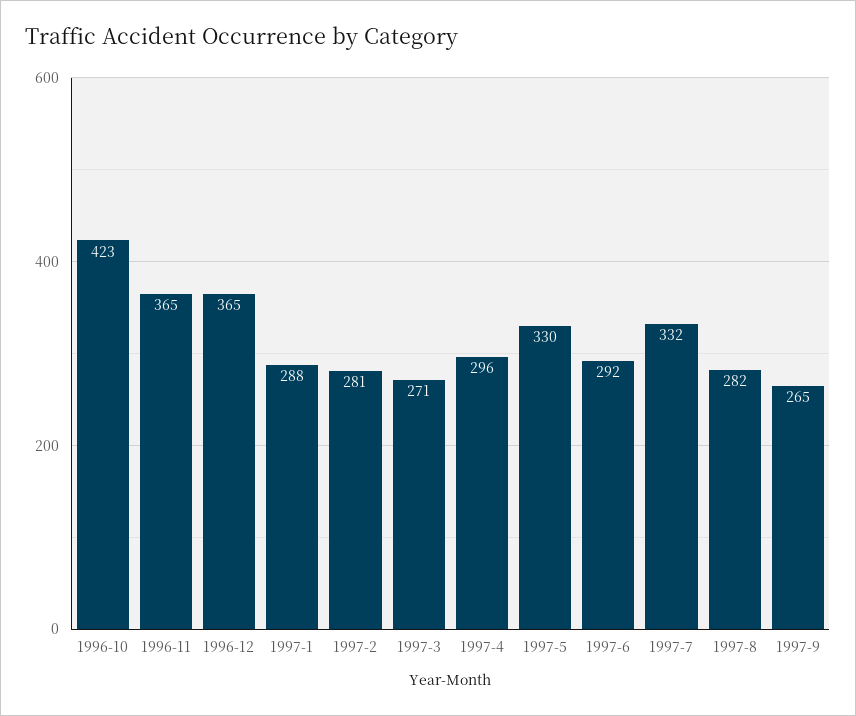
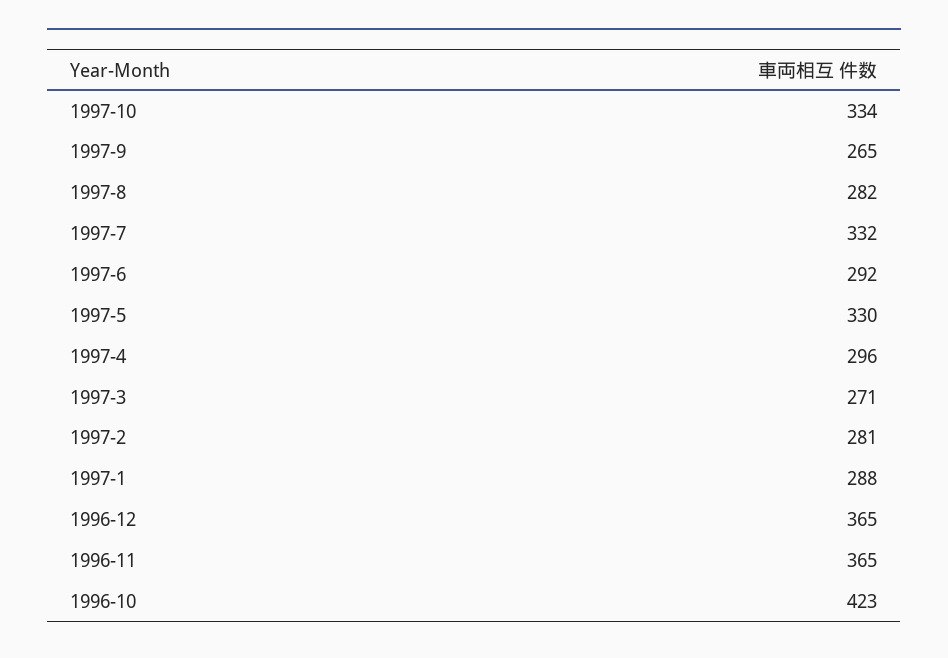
1997-10: none -> 334

